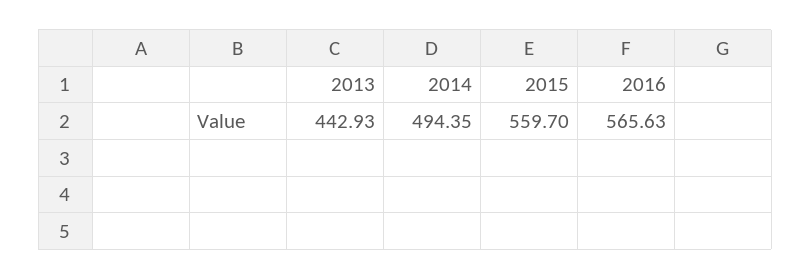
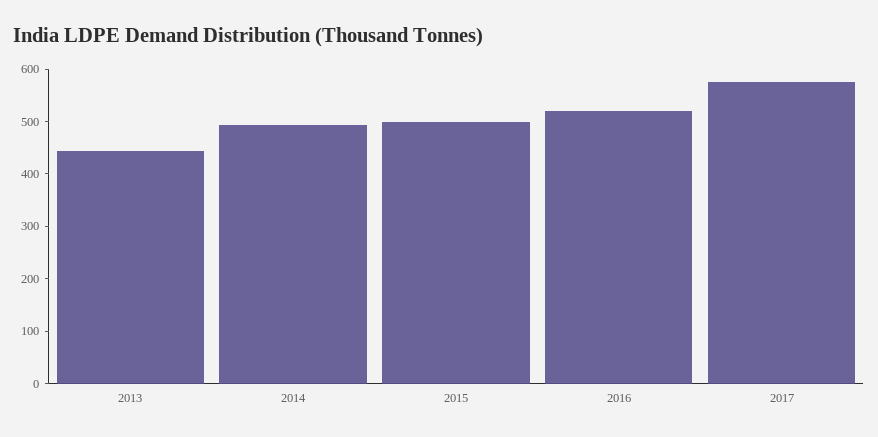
2015: 559.7 -> 500
2016: 565.63 -> 520
2017: none -> 580

